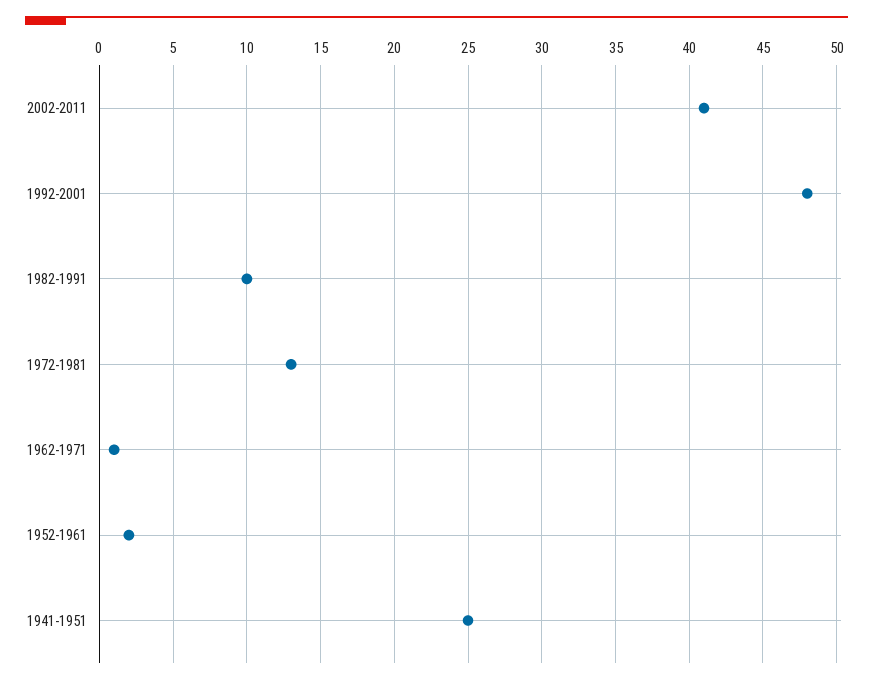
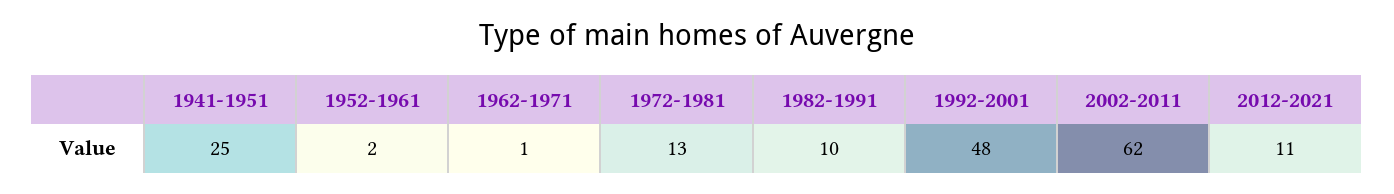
2002-2011: 41 -> 62
2012-2021: none -> 11

